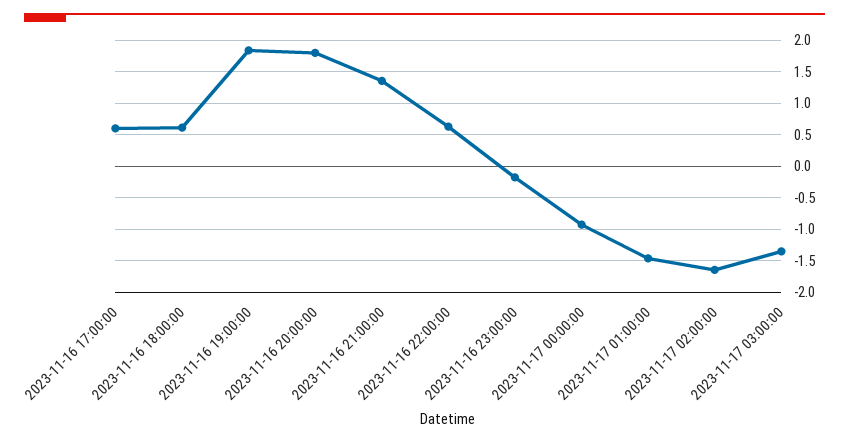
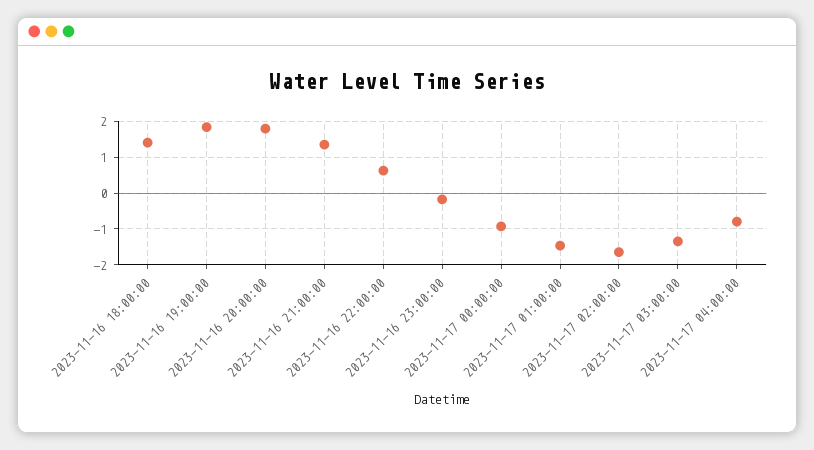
2023-11-16 17:00:00: 0.6 -> none
2023-11-16 18:00:00: 0.6 -> 1.4
2023-11-17 04:00:00: none -> -0.8

